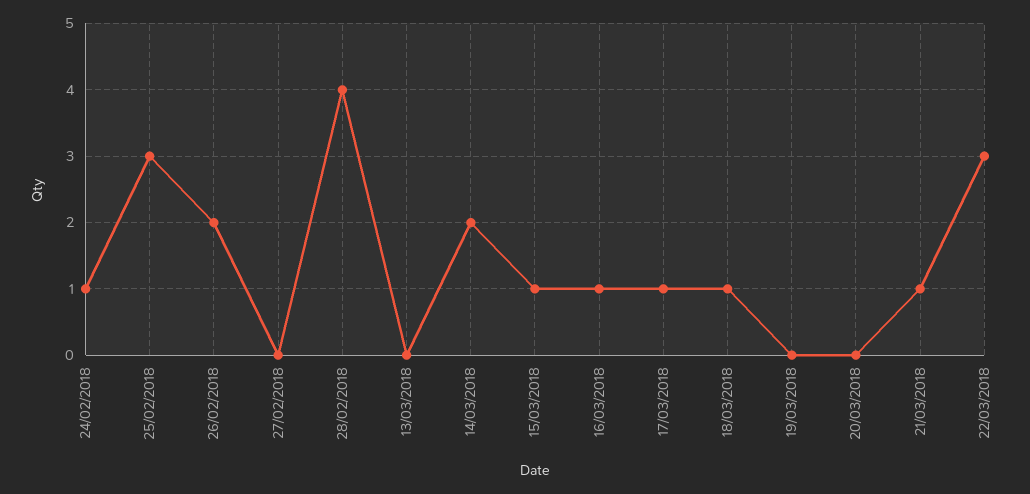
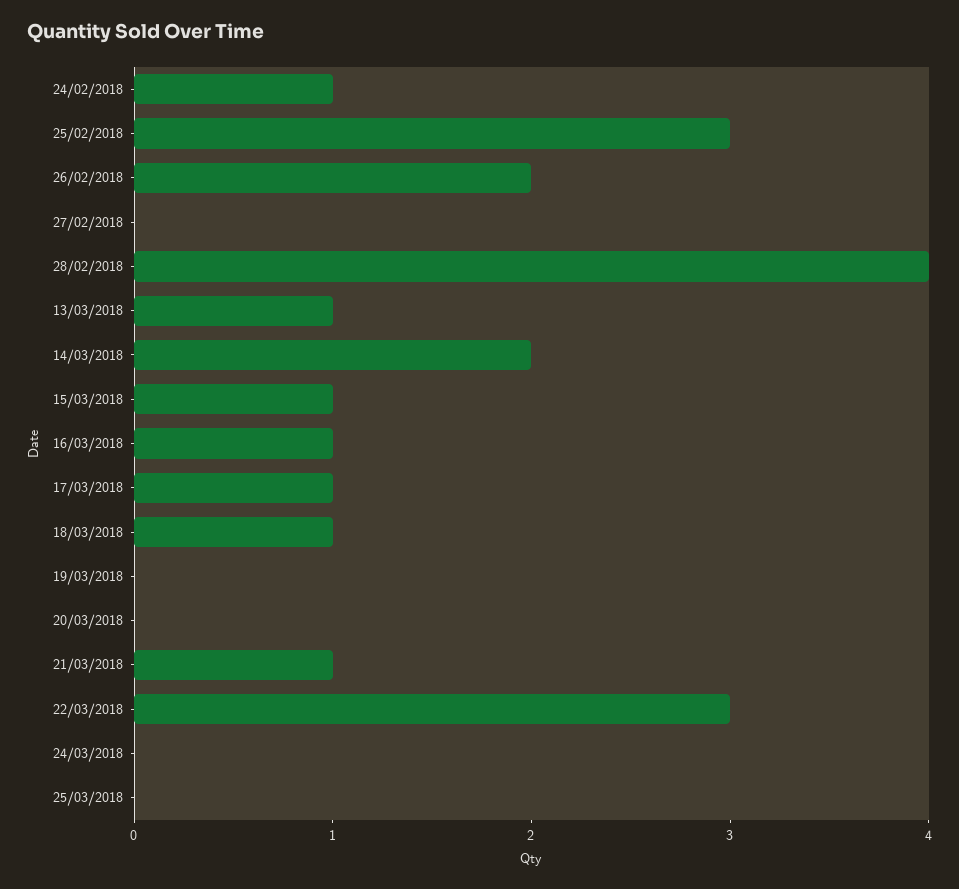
13/03/2018: 0 -> 1
24/03/2018: none -> 0
25/03/2018: none -> 0

